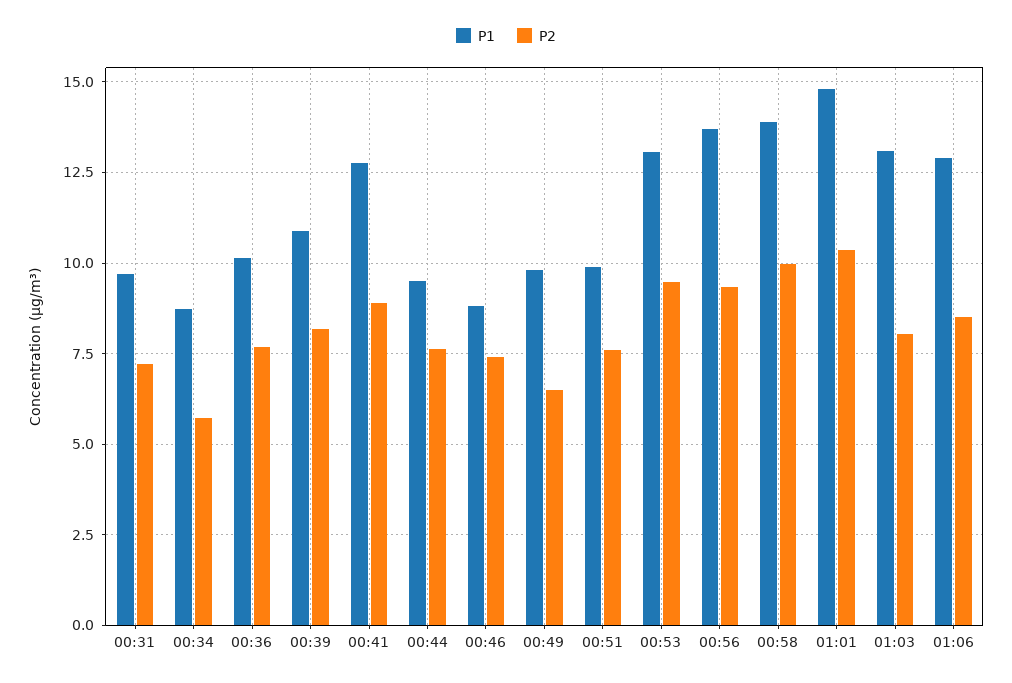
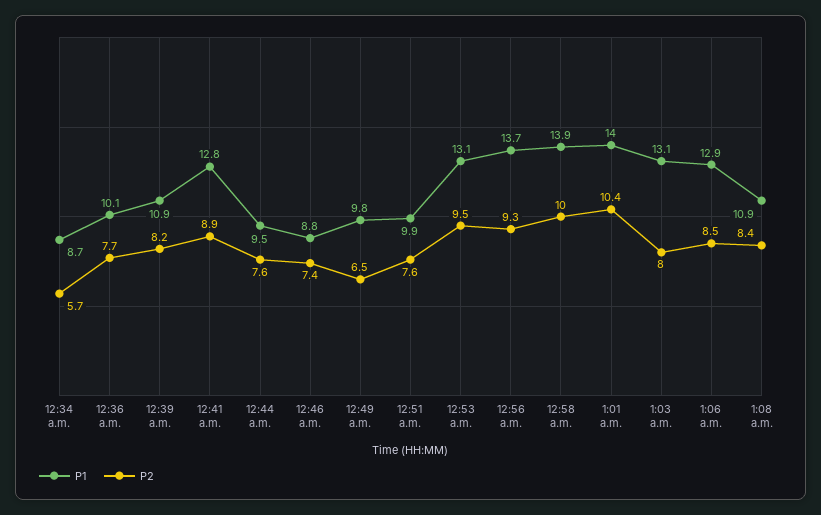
P1, 00:31: 9.75 -> none
P2, 00:31: 7.25 -> none
P1, 01:01: 14.75 -> 14
P1, 1:08 a.m.: none -> 10.9
P2, 1:08 a.m.: none -> 8.4

